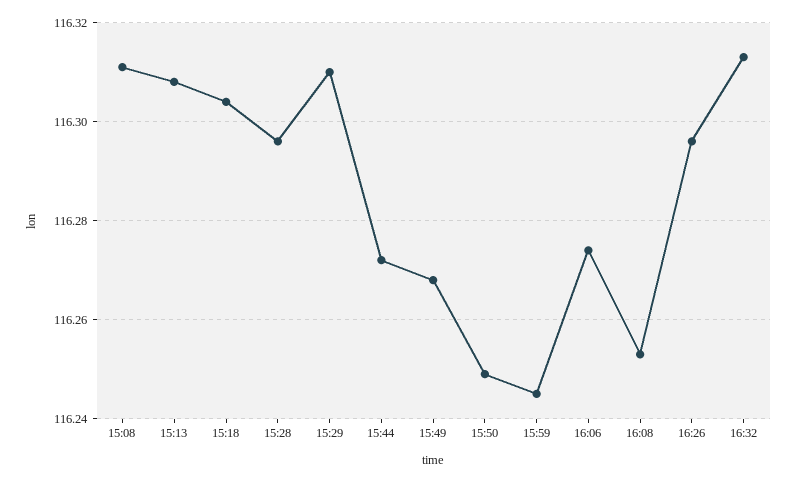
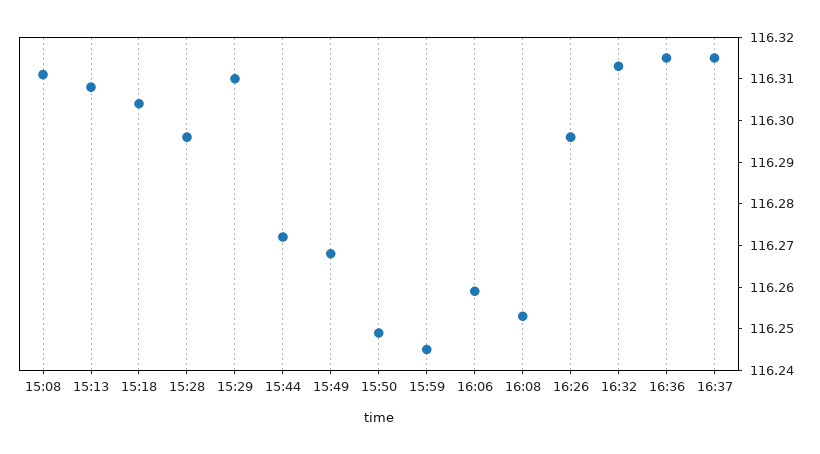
16:06: 116.275 -> 116.26
16:36: none -> 116.315
16:37: none -> 116.315

